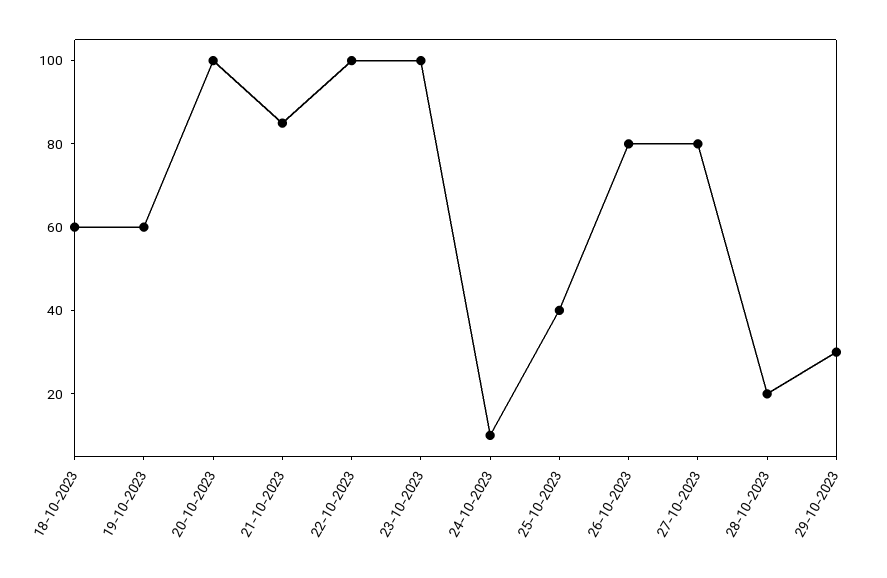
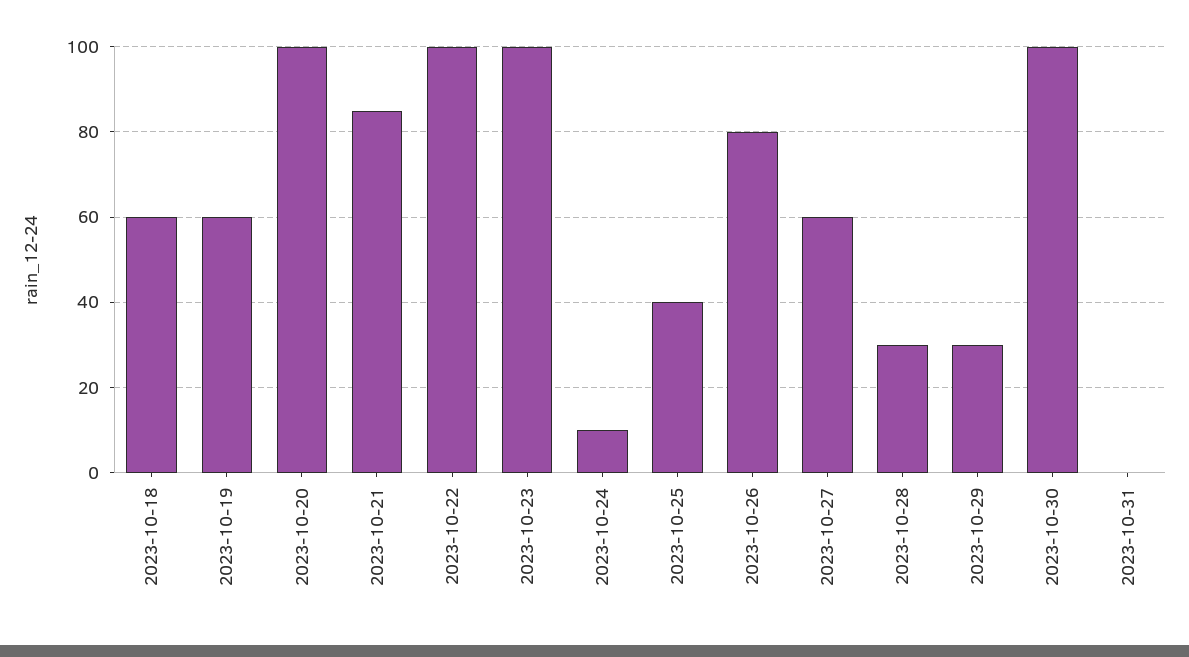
27-10-2023: 80 -> 60
28-10-2023: 20 -> 30
2023-10-30: none -> 100
2023-10-31: none -> 0

